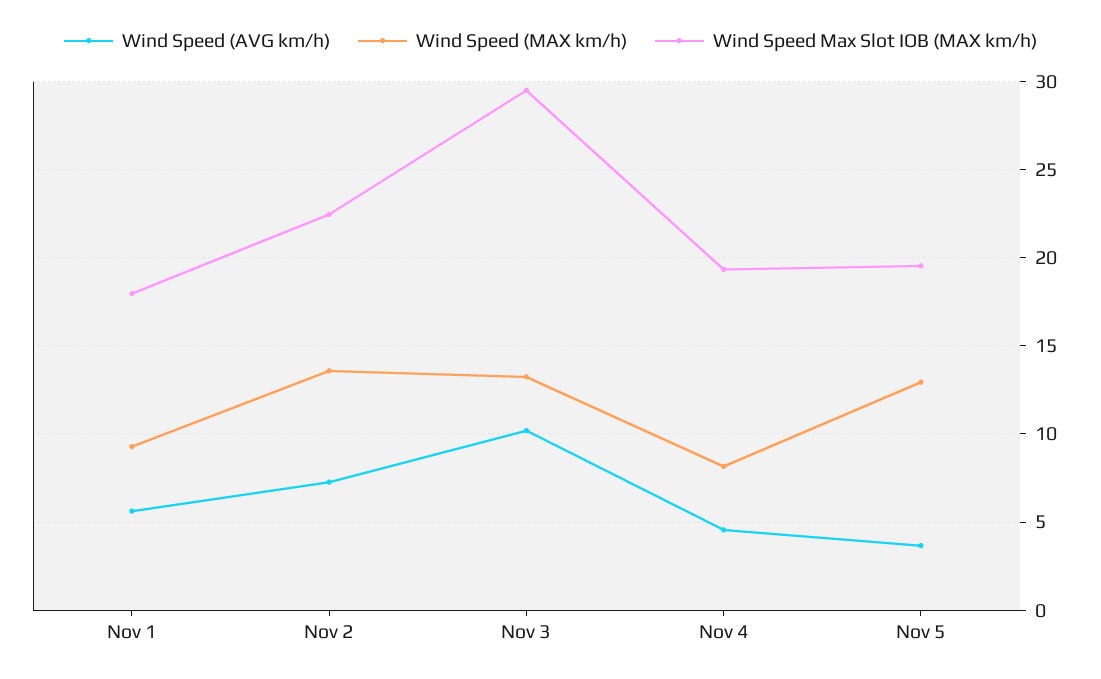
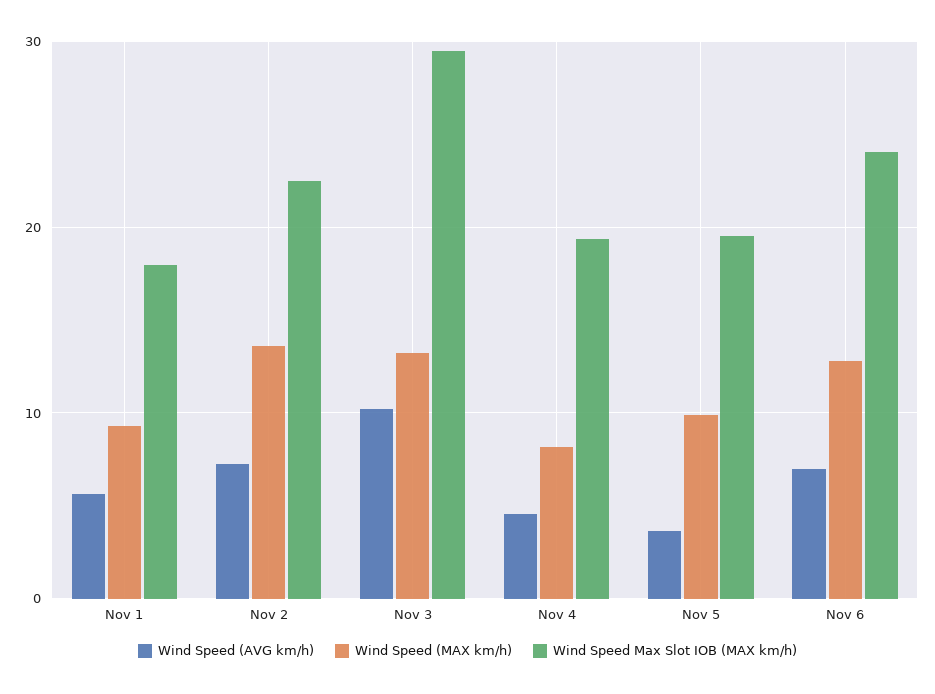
Wind Speed (MAX km/h), Nov 5: 13 -> 10
Wind Speed (AVG km/h), Nov 6: none -> 7
Wind Speed (MAX km/h), Nov 6: none -> 13
Wind Speed Max Slot IOB (MAX km/h), Nov 6: none -> 24

